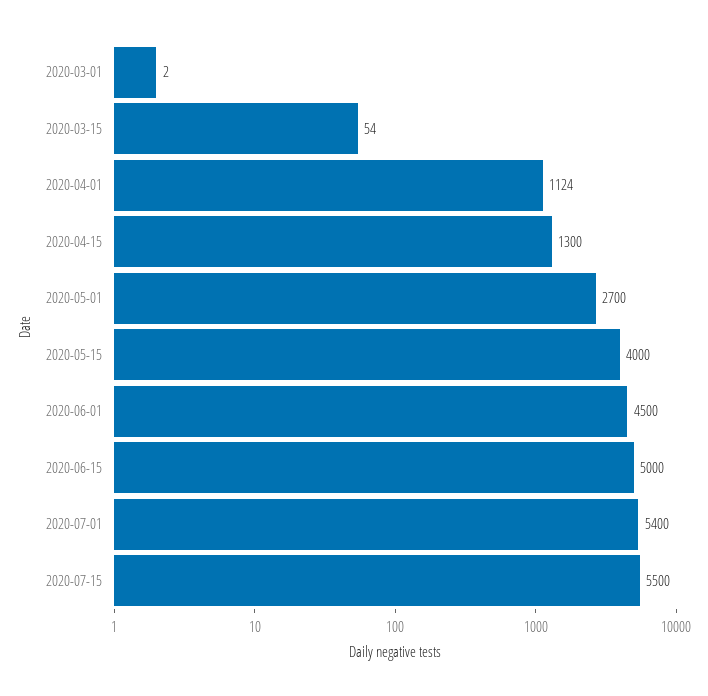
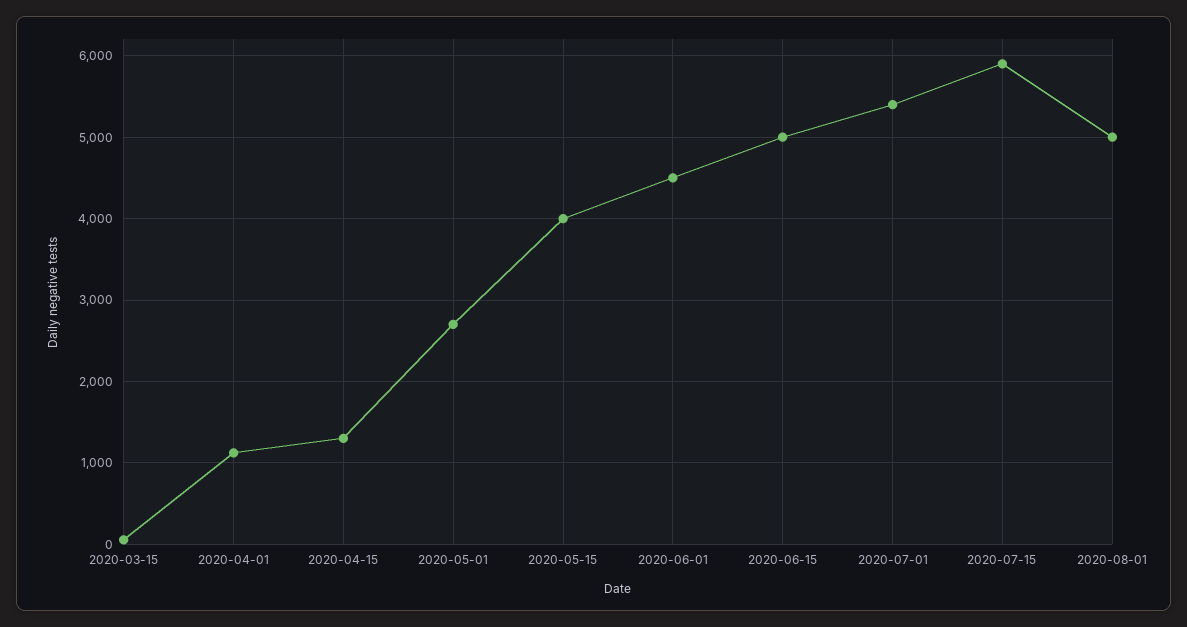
2020-03-01: 2 -> none
2020-07-15: 5500 -> 5900
2020-08-01: none -> 5000

